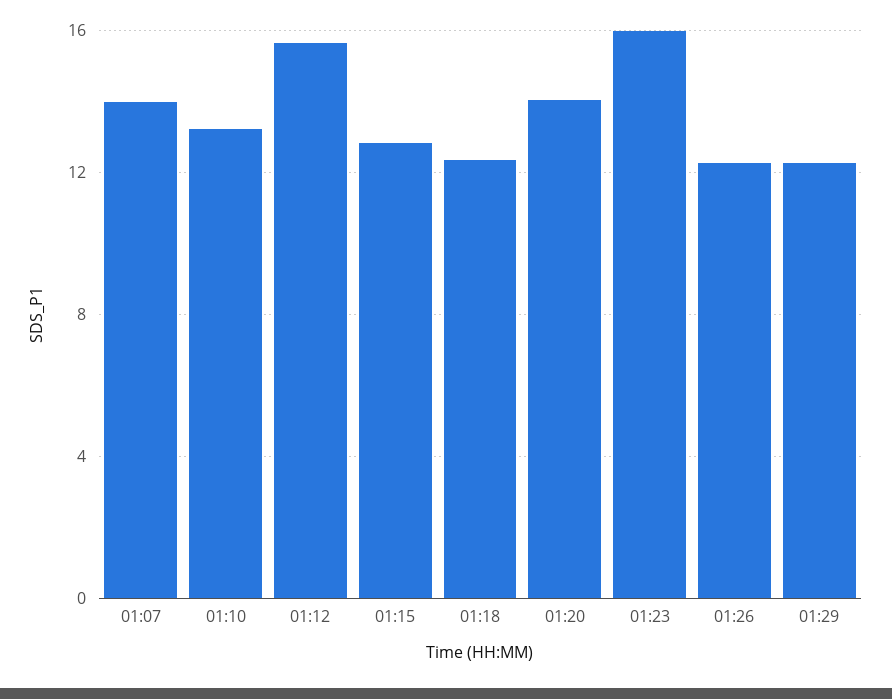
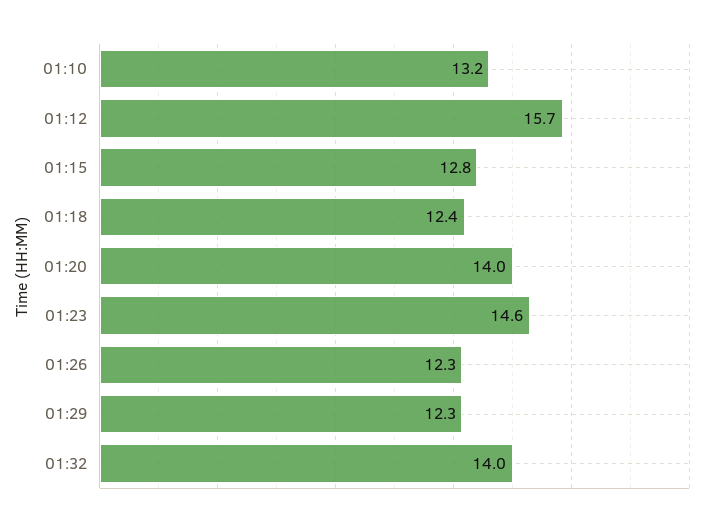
01:07: 14 -> none
01:23: 16 -> 14.6
01:32: none -> 14

